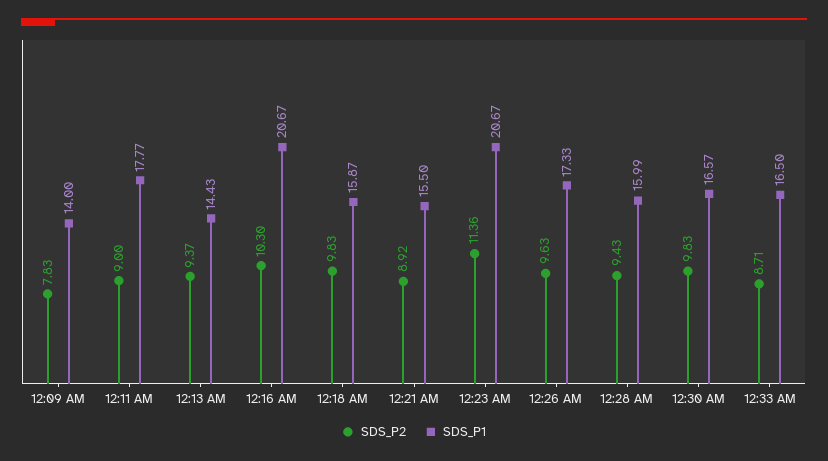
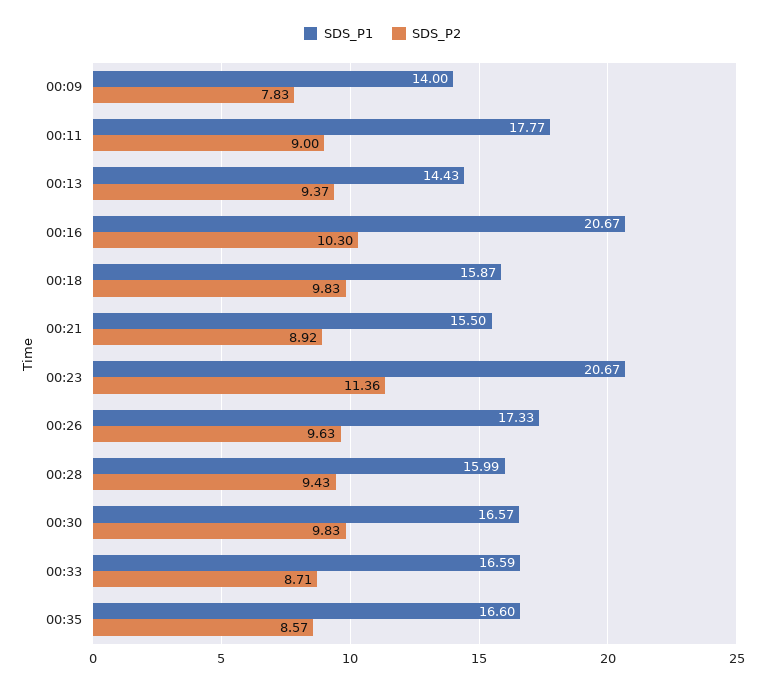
SDS_P1, 12:33 AM: 16.5 -> 16.59
SDS_P1, 00:35: none -> 16.6
SDS_P2, 00:35: none -> 8.57

